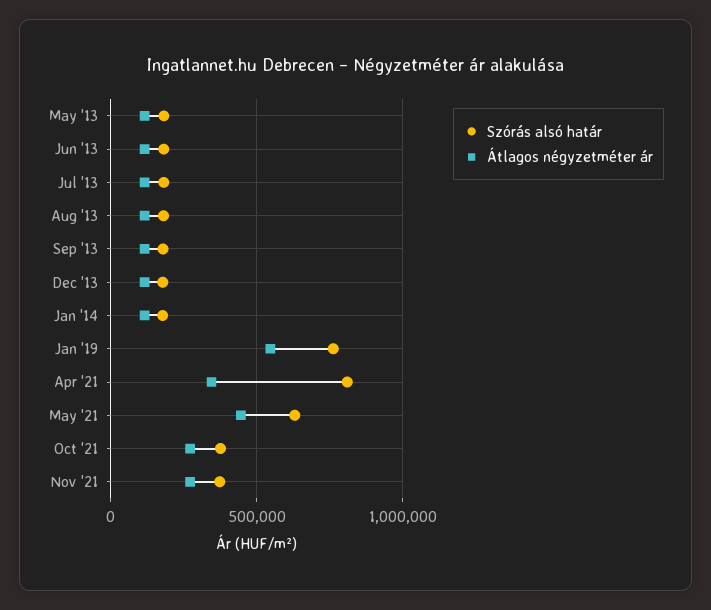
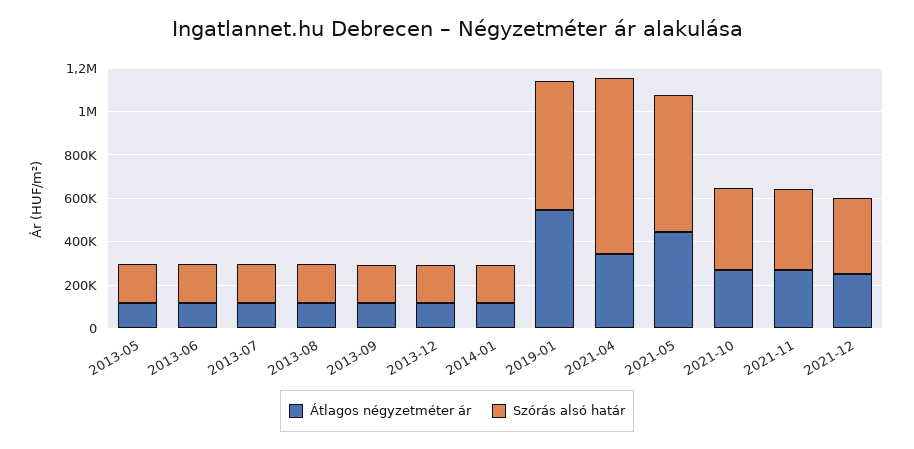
Szórás alsó határ, Jan '19: 750000 -> 600000
Átlagos négyzetméter ár, 2021-12: none -> 250000
Szórás alsó határ, 2021-12: none -> 350000

